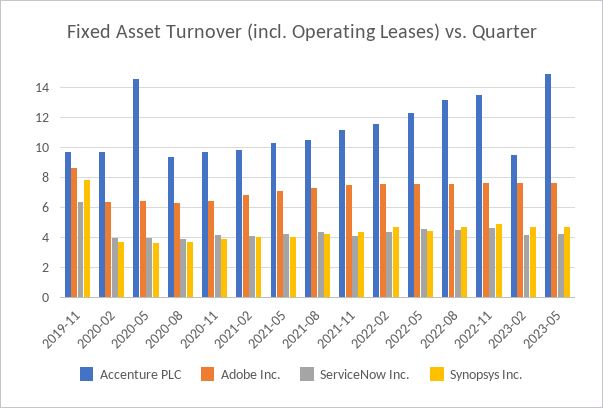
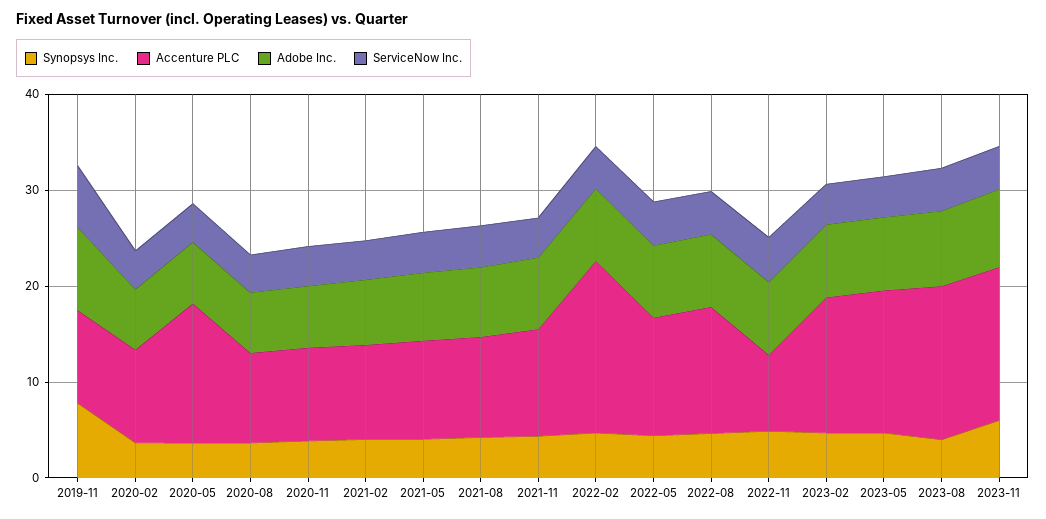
Accenture PLC, 2022-02: 11.5 -> 18
Accenture PLC, 2022-11: 13.5 -> 8
Accenture PLC, 2023-02: 9.5 -> 14
Synopsys Inc., 2023-08: none -> 4
Accenture PLC, 2023-08: none -> 16
Adobe Inc., 2023-08: none -> 8
ServiceNow Inc., 2023-08: none -> 4
Synopsys Inc., 2023-11: none -> 6
Accenture PLC, 2023-11: none -> 16
Adobe Inc., 2023-11: none -> 8
ServiceNow Inc., 2023-11: none -> 4

